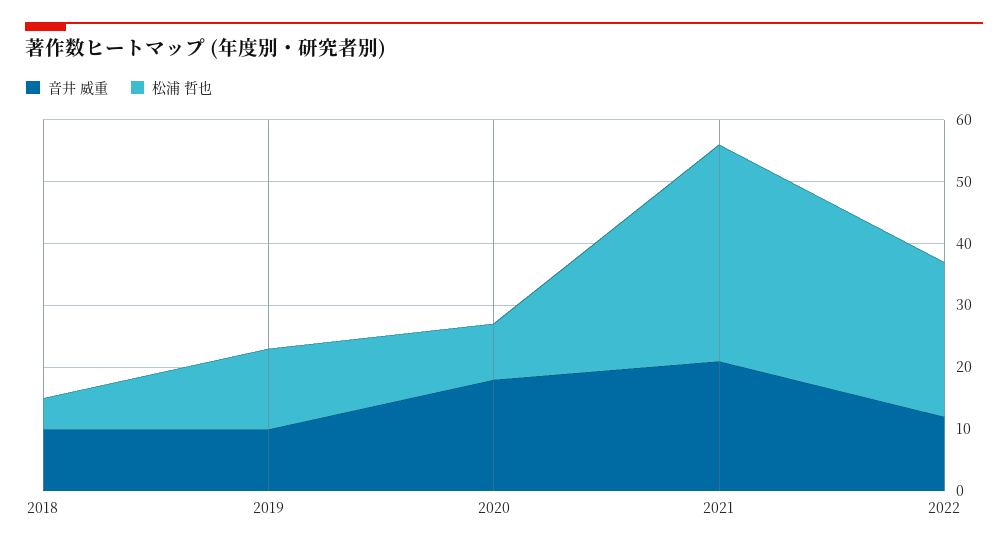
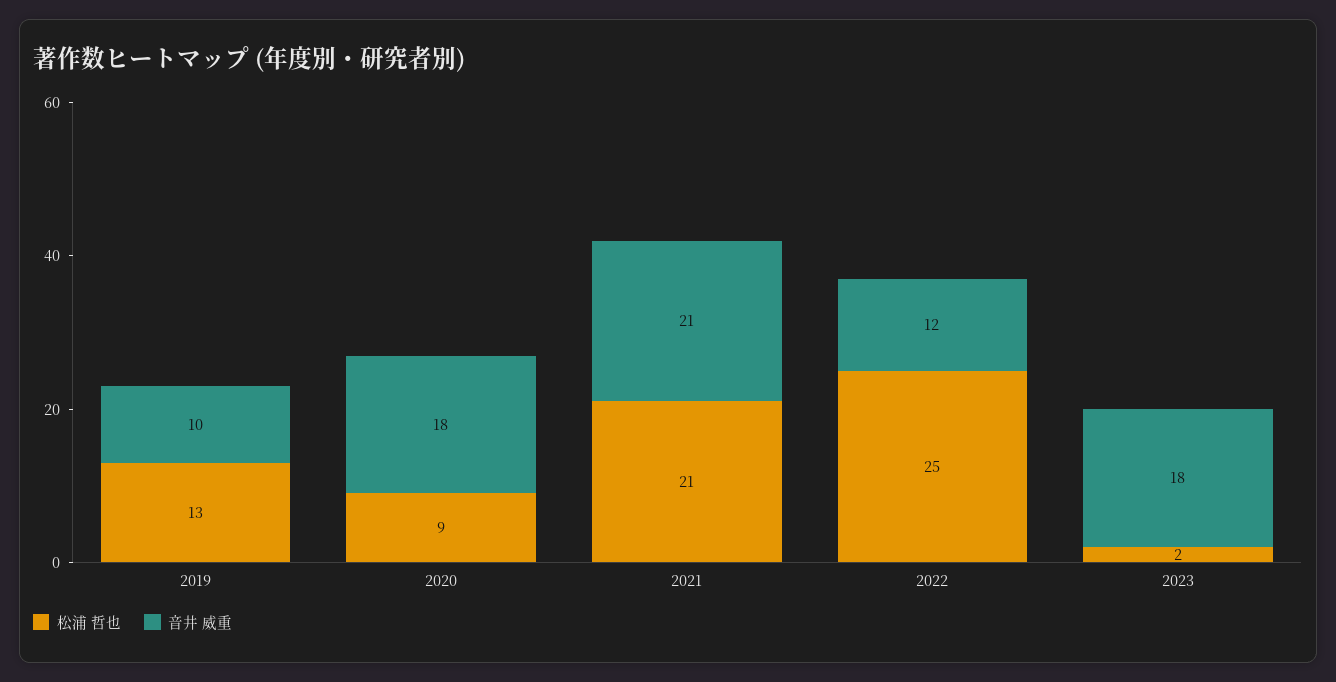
音井 威重, 2018: 10 -> none
松浦 哲也, 2018: 5 -> none
松浦 哲也, 2021: 35 -> 21
松浦 哲也, 2023: none -> 2
音井 威重, 2023: none -> 18

